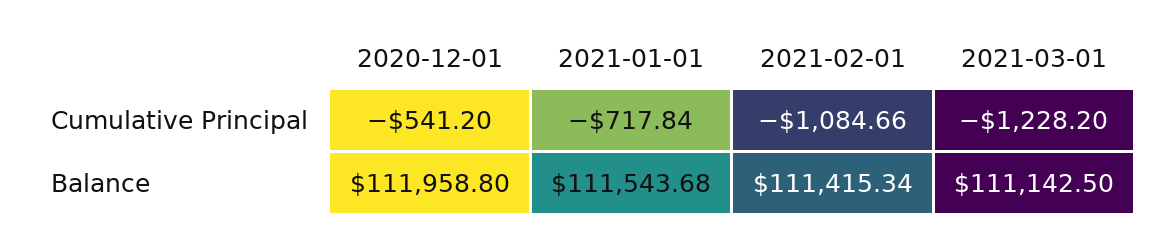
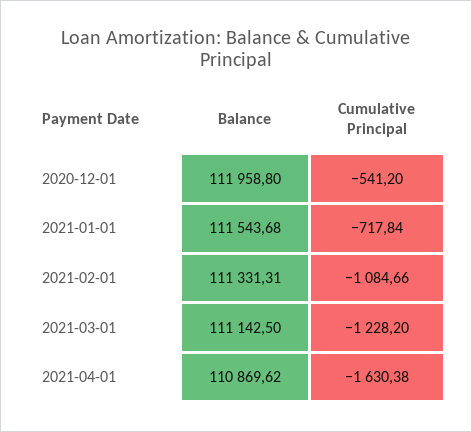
2021-02-01, Balance: 111415.34 -> 111331.31
2021-04-01, Balance: none -> 110869.62
2021-04-01, Cumulative Principal: none -> -1630.38

